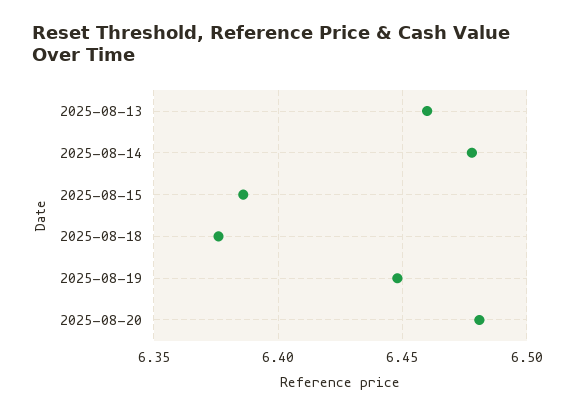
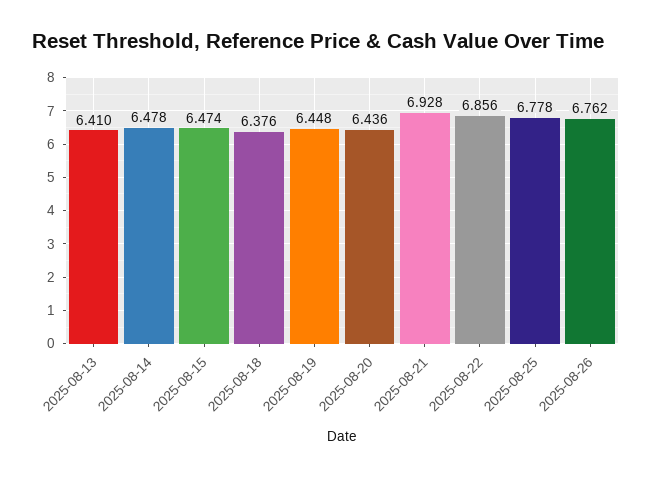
2025-08-13: 6.46 -> 6.41
2025-08-15: 6.385 -> 6.474
2025-08-20: 6.48 -> 6.436
2025-08-21: none -> 6.928
2025-08-22: none -> 6.856
2025-08-25: none -> 6.778
2025-08-26: none -> 6.762

